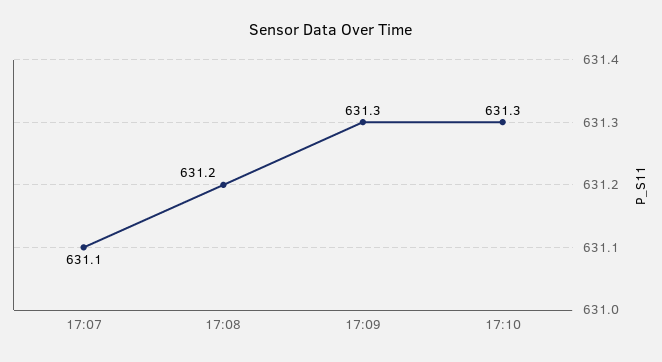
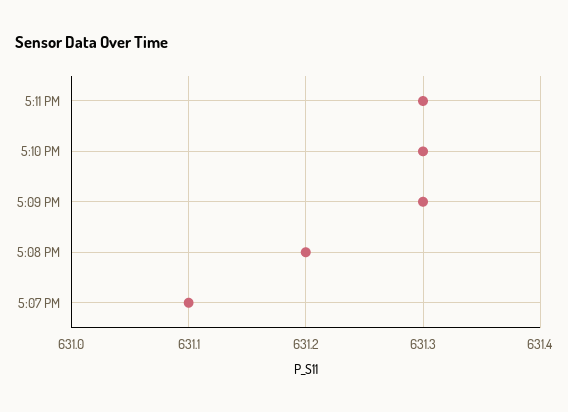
5:11 PM: none -> 631.3

